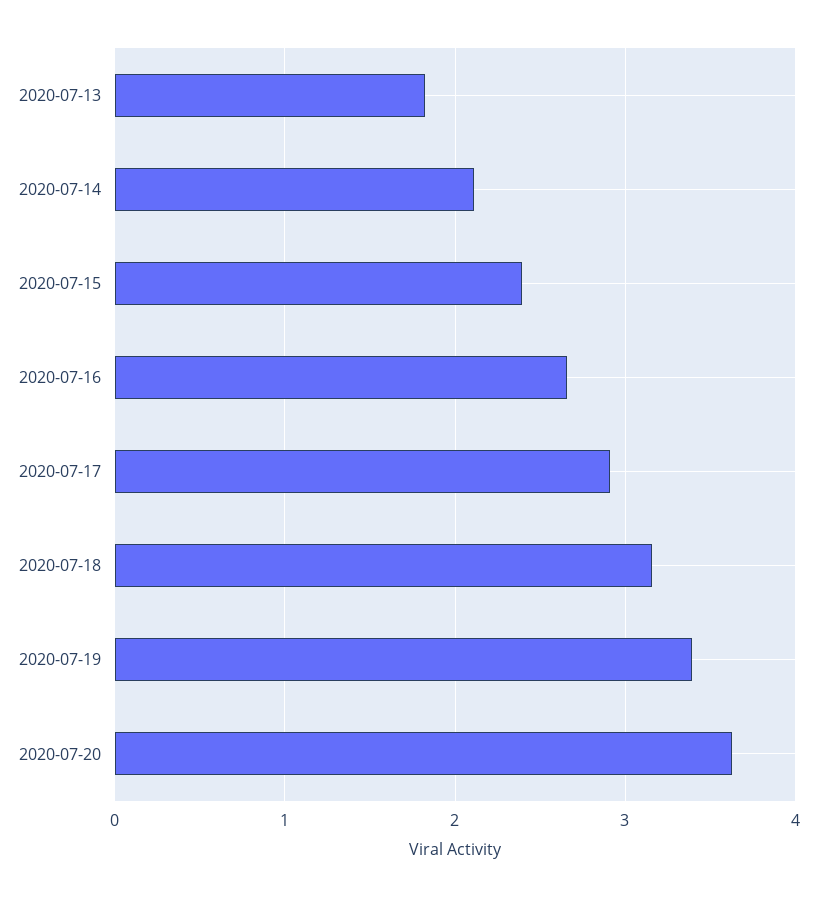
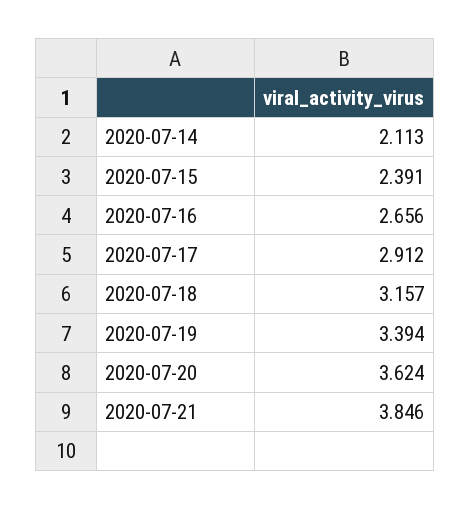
2020-07-13: 1.8 -> none
2020-07-21: none -> 3.846

